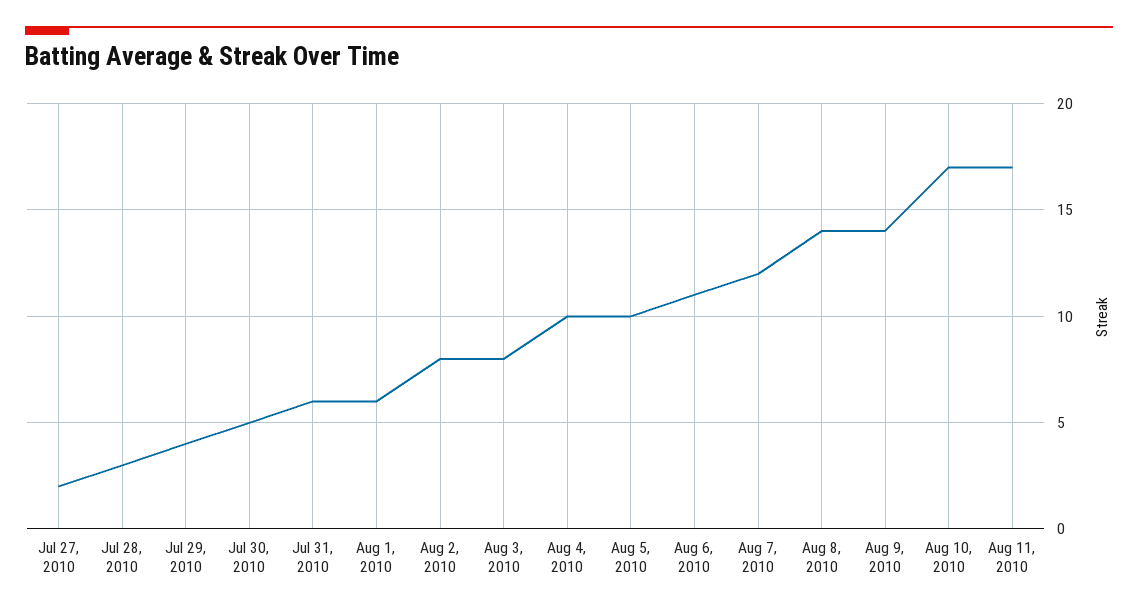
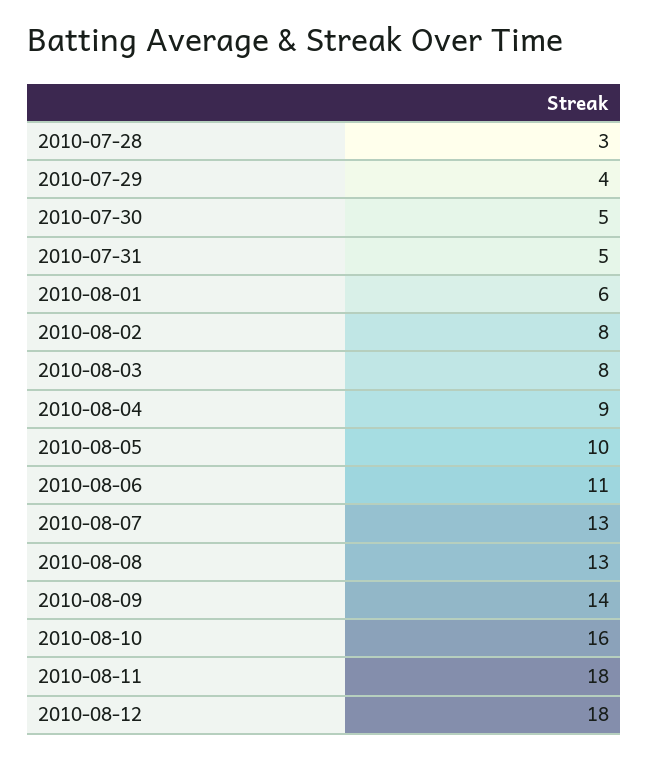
Jul 27, 2010: 2 -> none
Jul 31, 2010: 6 -> 5
Aug 4, 2010: 10 -> 9
Aug 7, 2010: 12 -> 13
Aug 8, 2010: 14 -> 13
Aug 10, 2010: 17 -> 16
Aug 11, 2010: 17 -> 18
2010-08-12: none -> 18

